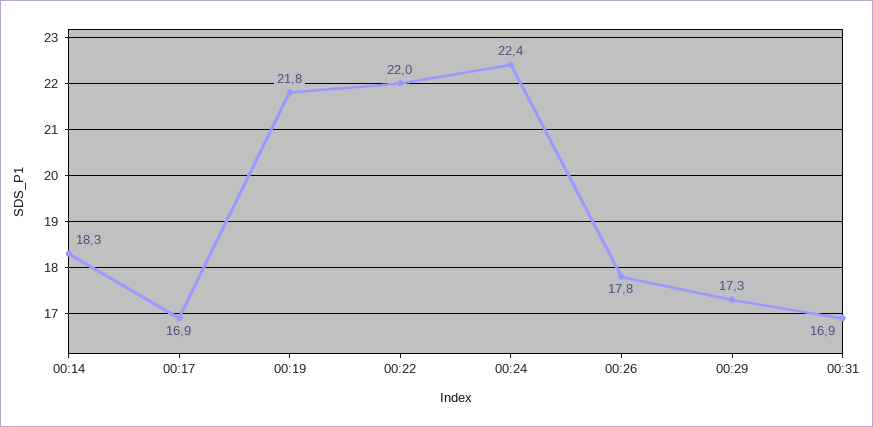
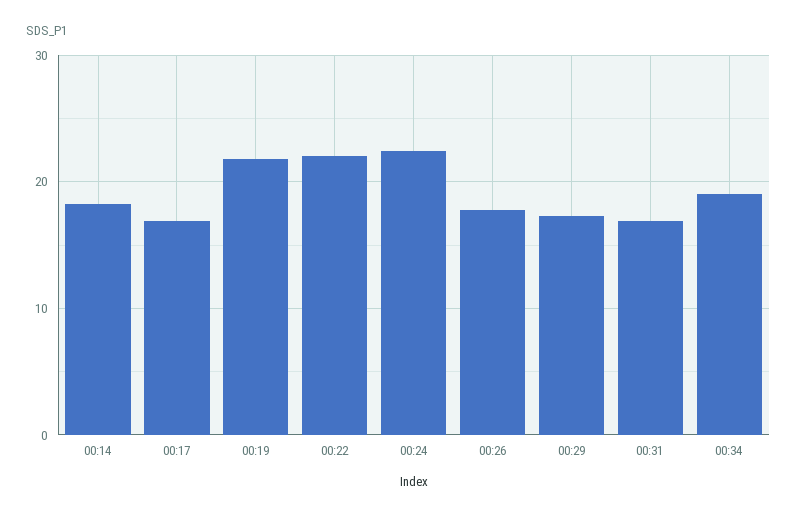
00:34: none -> 19

